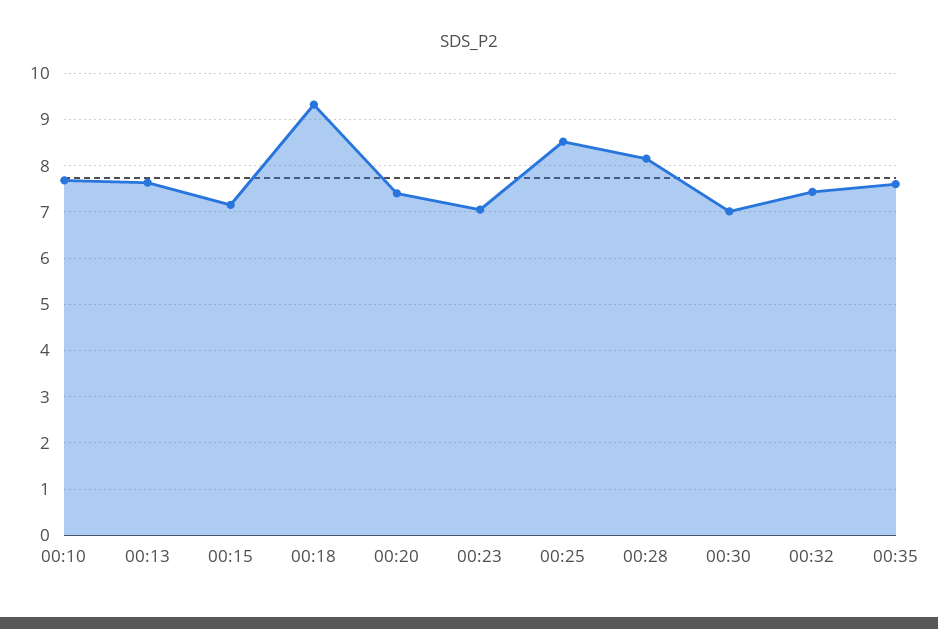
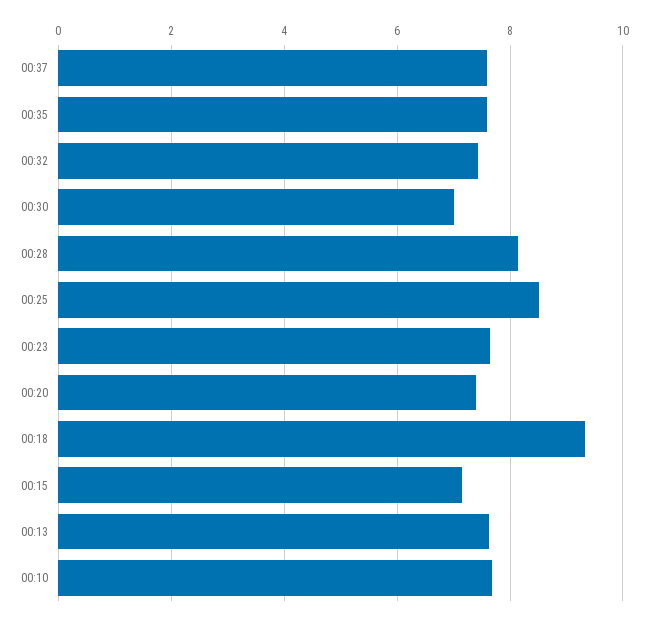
00:23: 7 -> 7.6
00:37: none -> 7.6

